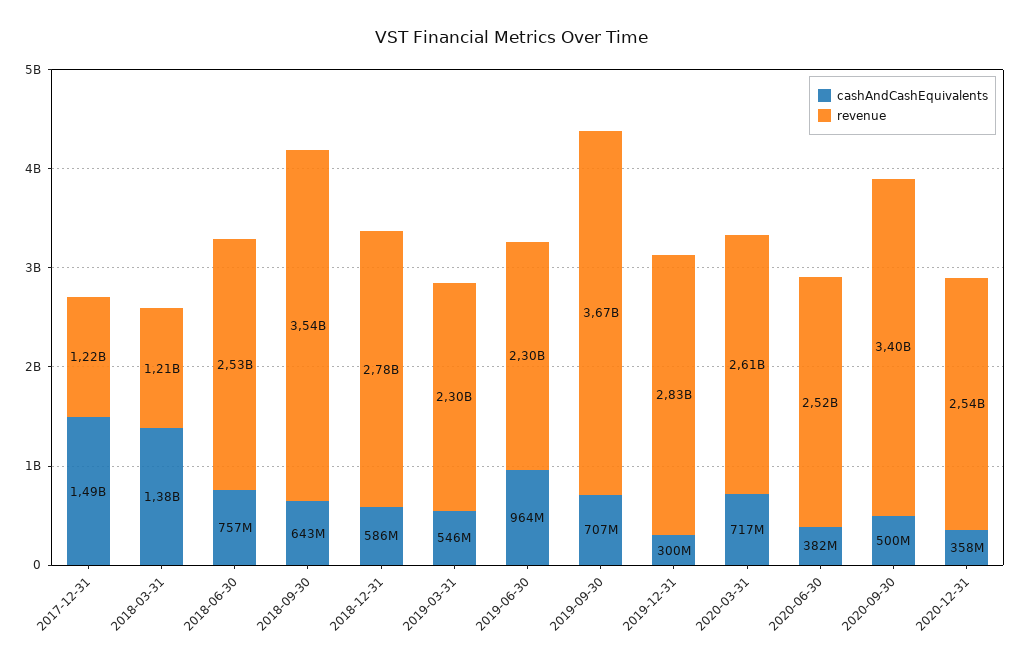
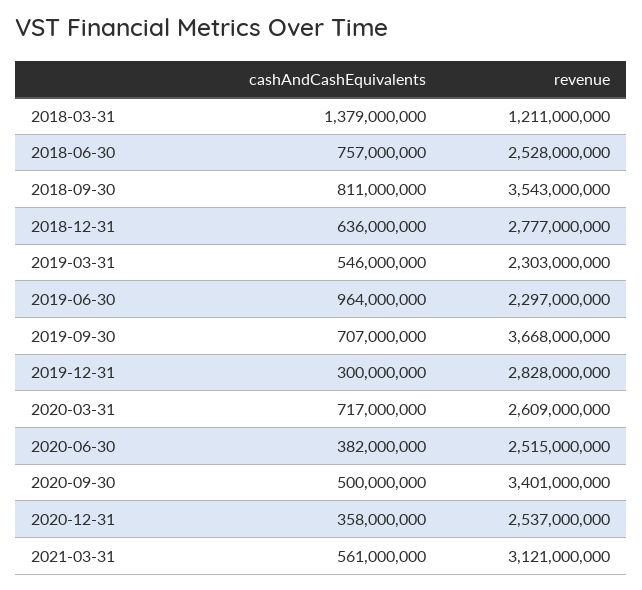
cashAndCashEquivalents, 2017-12-31: 1490000000 -> none
revenue, 2017-12-31: 1220000000 -> none
cashAndCashEquivalents, 2018-09-30: 643000000 -> 811000000
cashAndCashEquivalents, 2018-12-31: 586000000 -> 636000000
cashAndCashEquivalents, 2021-03-31: none -> 561000000
revenue, 2021-03-31: none -> 3121000000

